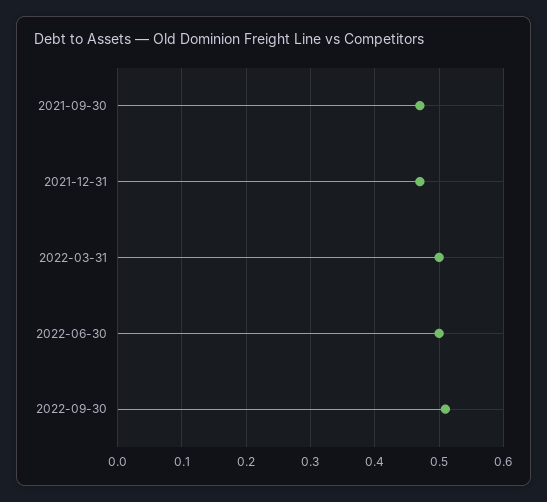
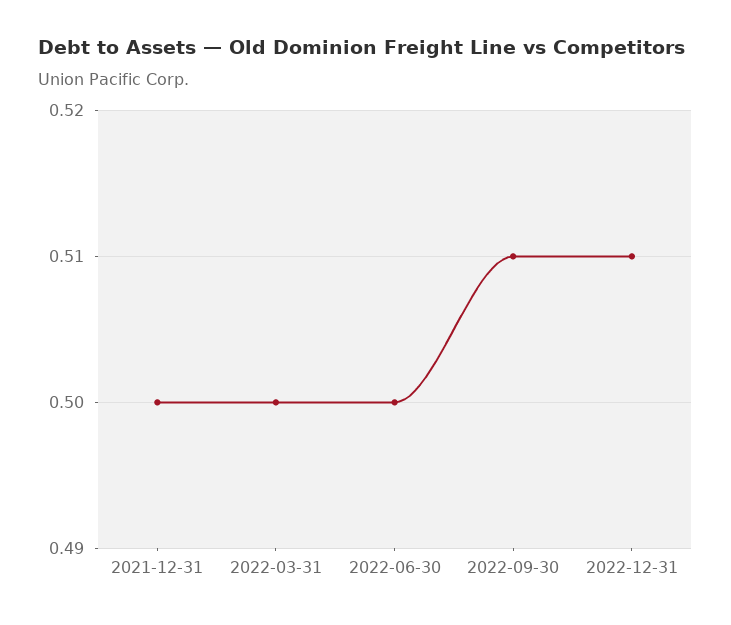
2021-09-30: 0.47 -> none
2021-12-31: 0.47 -> 0.5
2022-12-31: none -> 0.51

